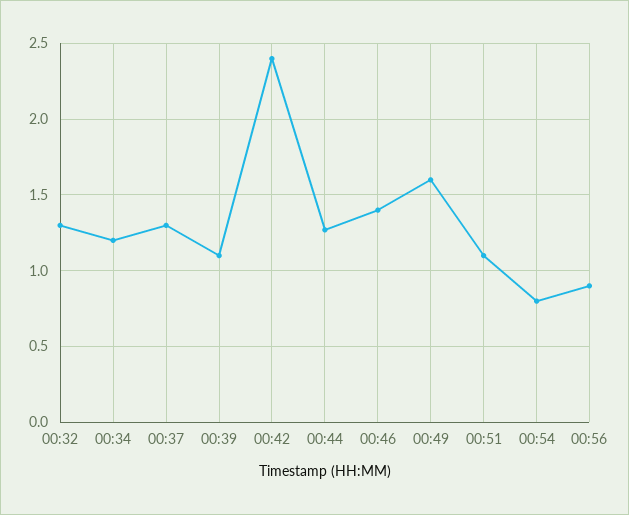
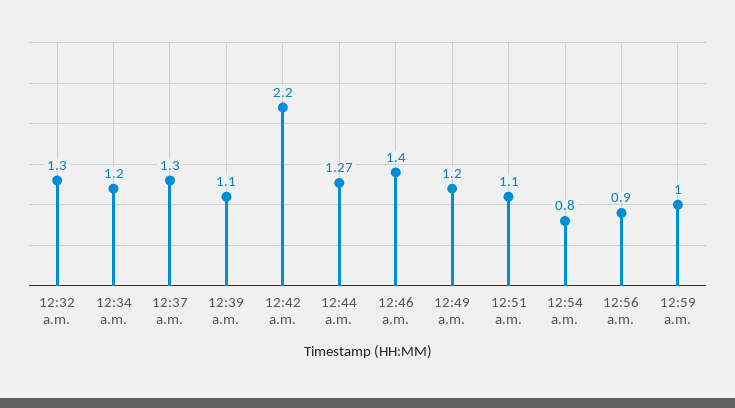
00:42: 2.4 -> 2.2
00:49: 1.6 -> 1.2
12:59 a.m.: none -> 1

